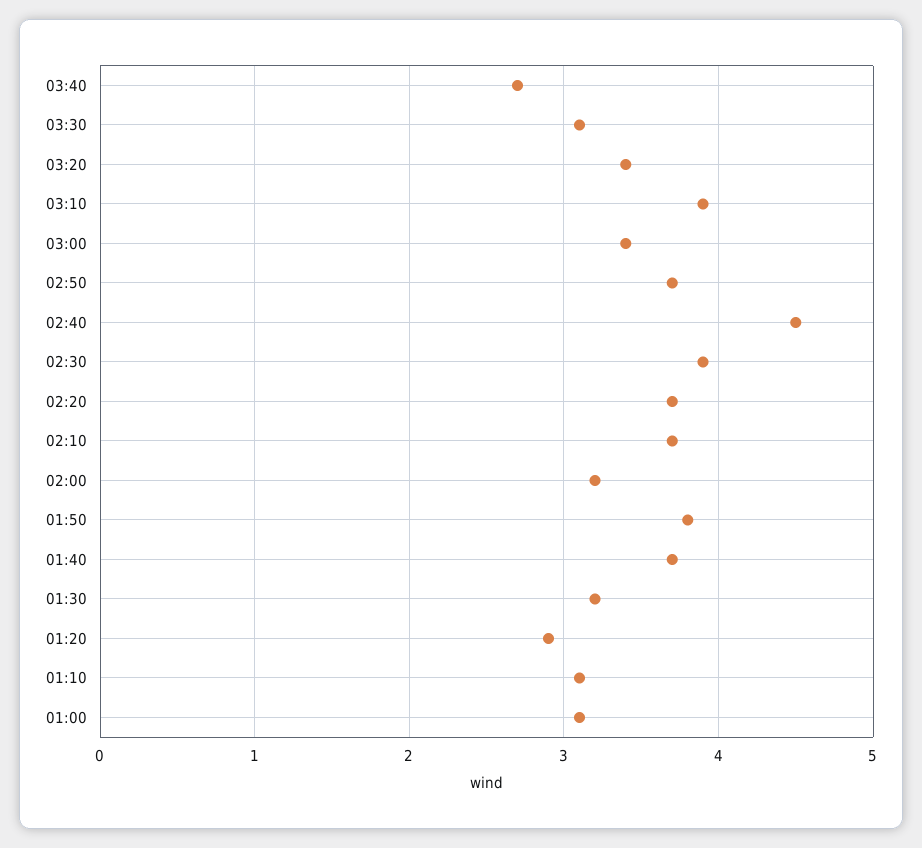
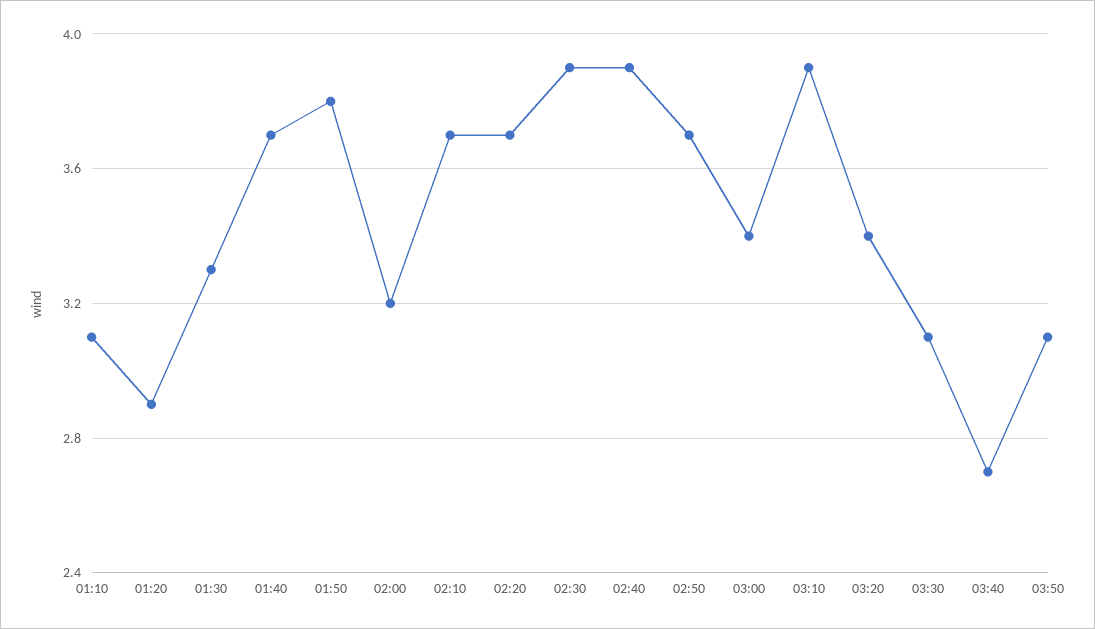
02:40: 4.5 -> 3.9
01:30: 3.2 -> 3.3
01:00: 3.1 -> none
03:50: none -> 3.1

